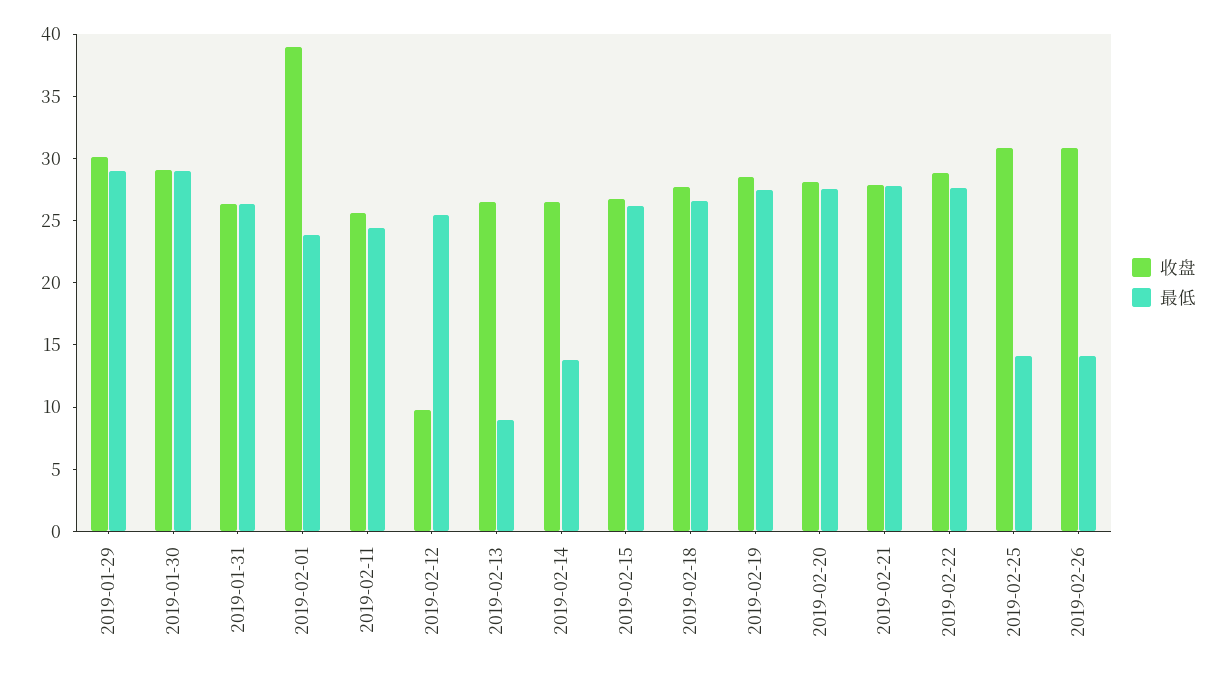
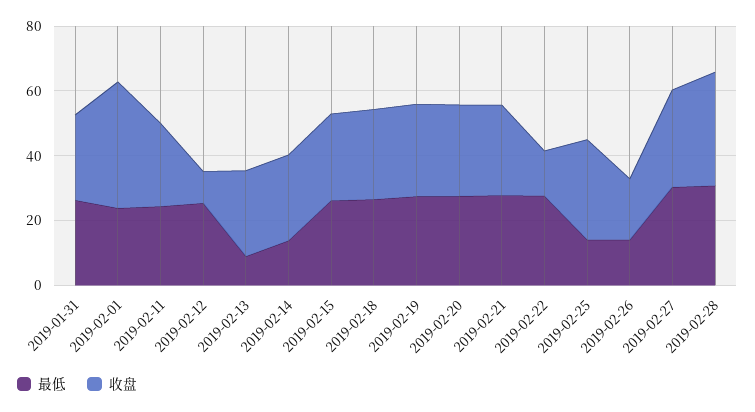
收盘, 2019-01-29: 30 -> none
最低, 2019-01-29: 29 -> none
收盘, 2019-01-30: 29 -> none
最低, 2019-01-30: 29 -> none
收盘, 2019-02-22: 29 -> 15
收盘, 2019-02-26: 31 -> 20
最低, 2019-02-27: none -> 30
收盘, 2019-02-27: none -> 30
最低, 2019-02-28: none -> 30
收盘, 2019-02-28: none -> 35

